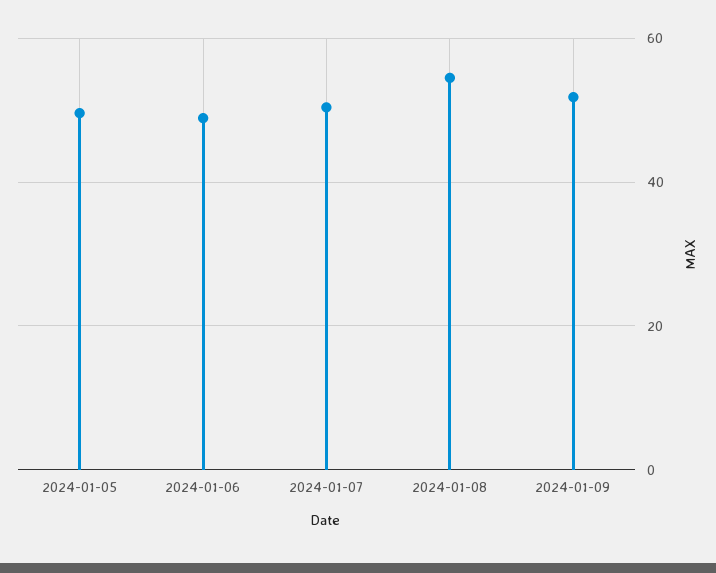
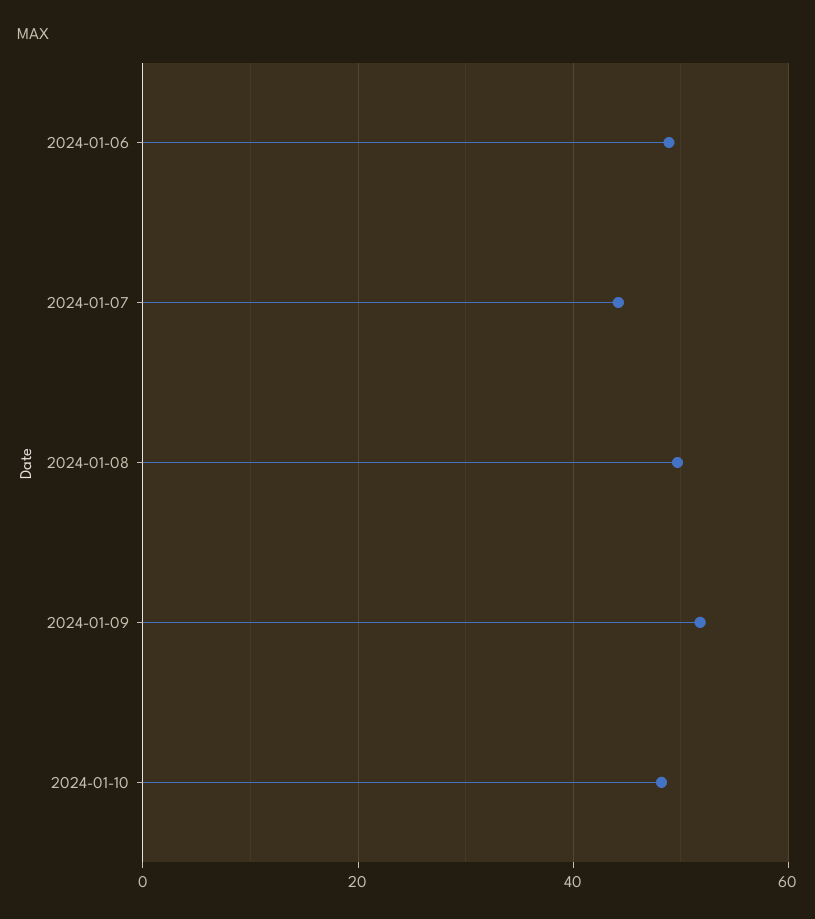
2024-01-05: 50 -> none
2024-01-07: 50 -> 44
2024-01-08: 54 -> 50
2024-01-10: none -> 48

